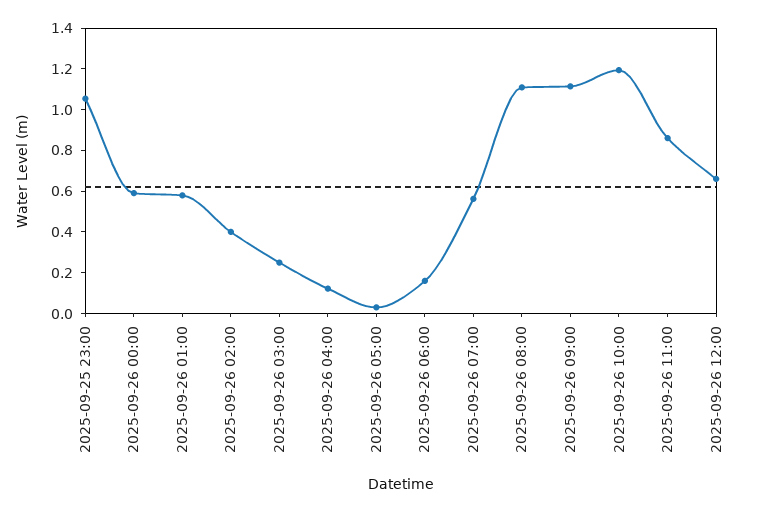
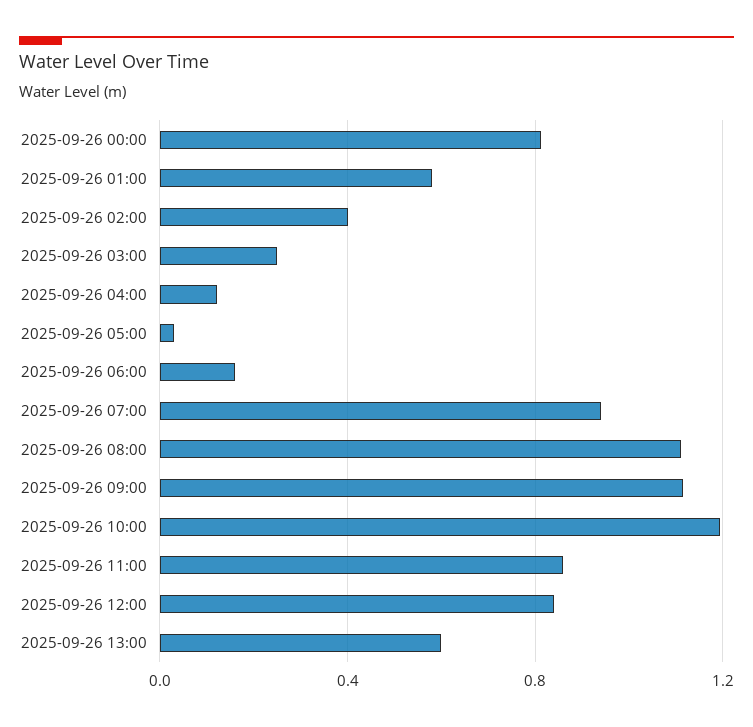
2025-09-25 23:00: 1.05 -> none
2025-09-26 00:00: 0.6 -> 0.8
2025-09-26 07:00: 0.55 -> 0.95
2025-09-26 12:00: 0.65 -> 0.85
2025-09-26 13:00: none -> 0.6

